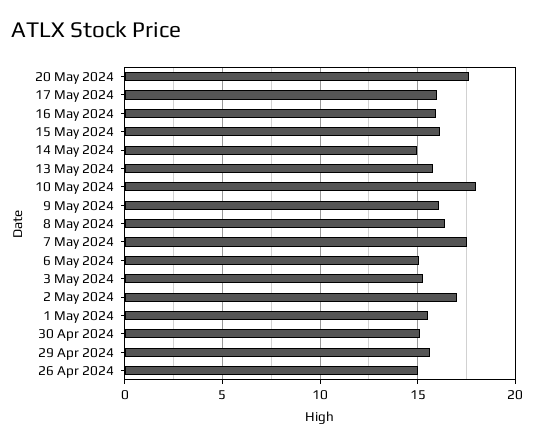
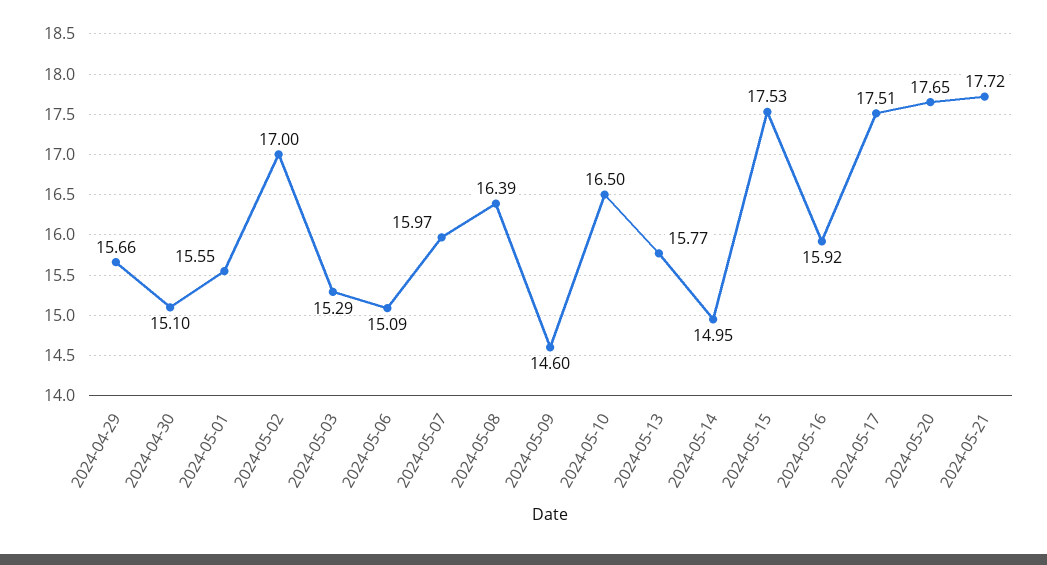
17 May 2024: 16 -> 17.51
15 May 2024: 16 -> 17.53
10 May 2024: 18 -> 16.5
9 May 2024: 16 -> 14.6
7 May 2024: 17.5 -> 15.97
26 Apr 2024: 15 -> none
2024-05-21: none -> 17.72

